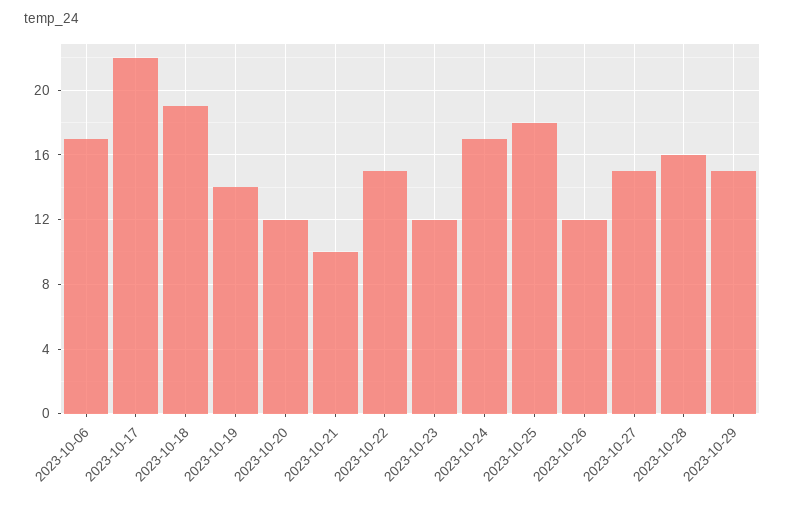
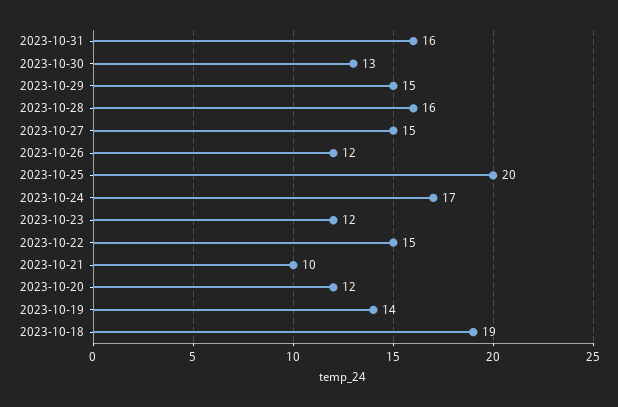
2023-10-06: 17 -> none
2023-10-17: 22 -> none
2023-10-25: 18 -> 20
2023-10-31: none -> 16
2023-10-30: none -> 13

